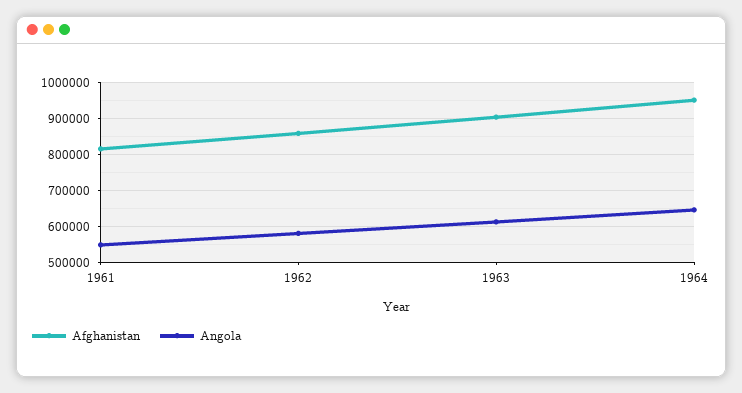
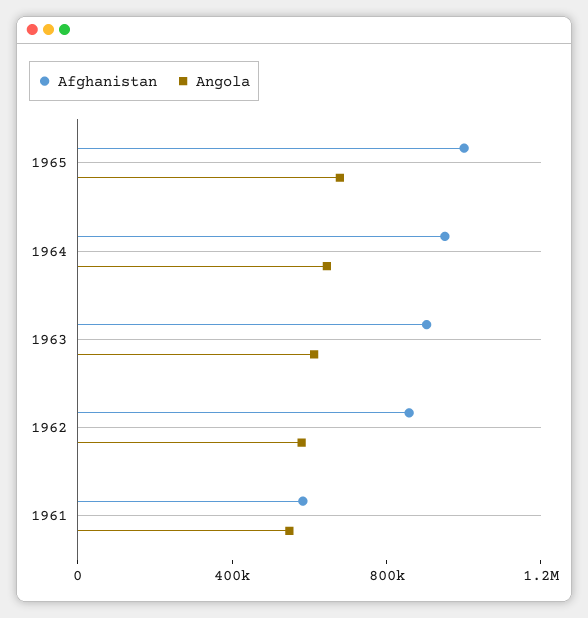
Afghanistan, 1961: 820000 -> 600000
Afghanistan, 1965: none -> 1000000
Angola, 1965: none -> 700000

